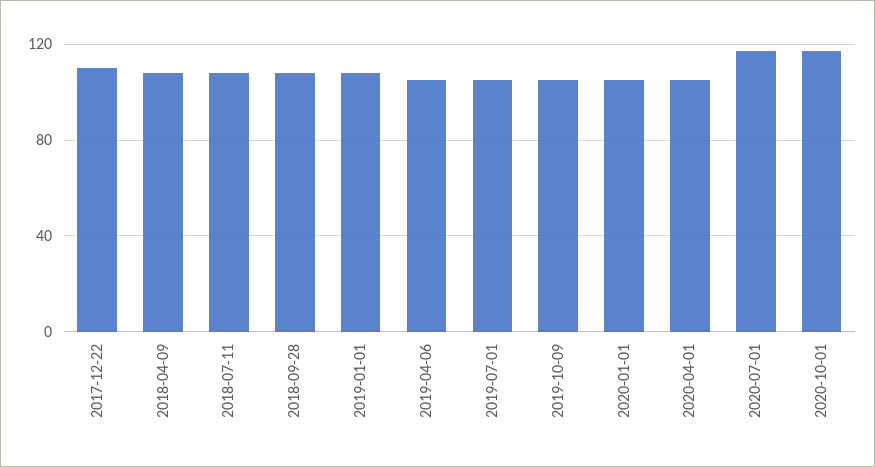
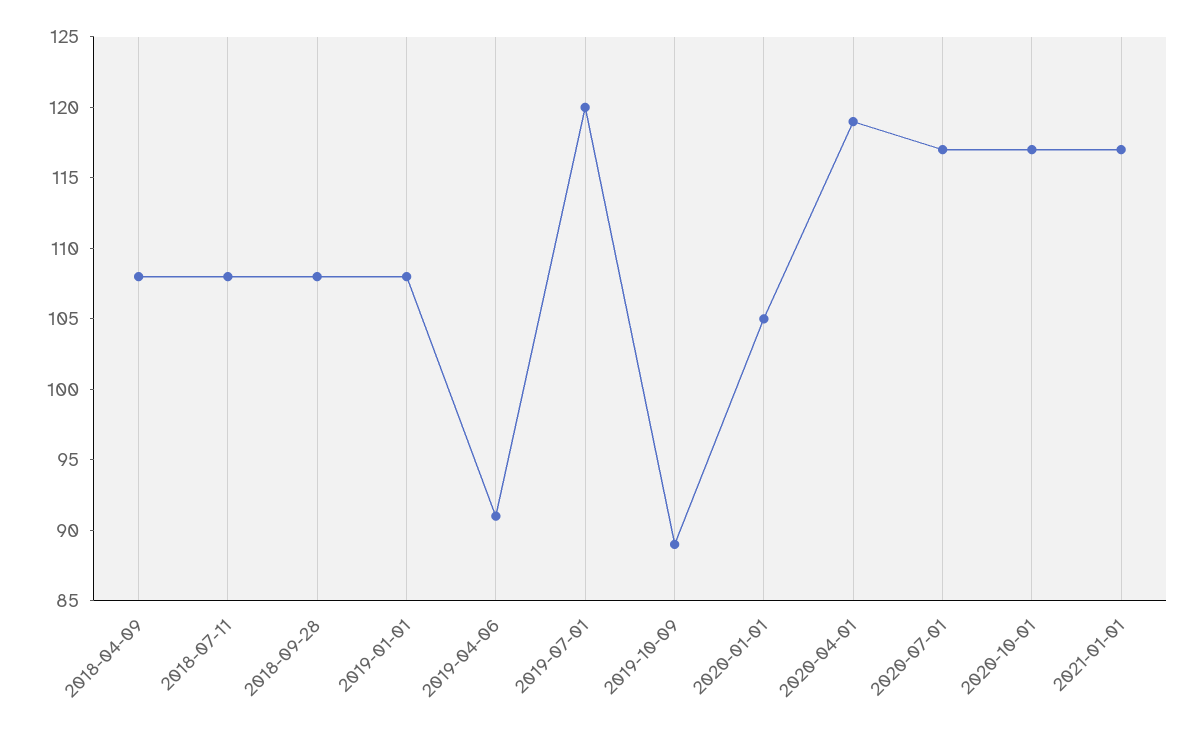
2017-12-22: 110 -> none
2019-04-06: 105 -> 91
2019-07-01: 105 -> 120
2019-10-09: 105 -> 89
2020-04-01: 105 -> 119
2021-01-01: none -> 117

